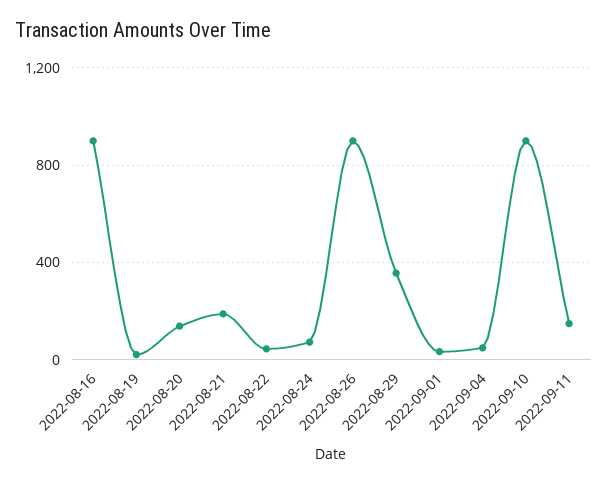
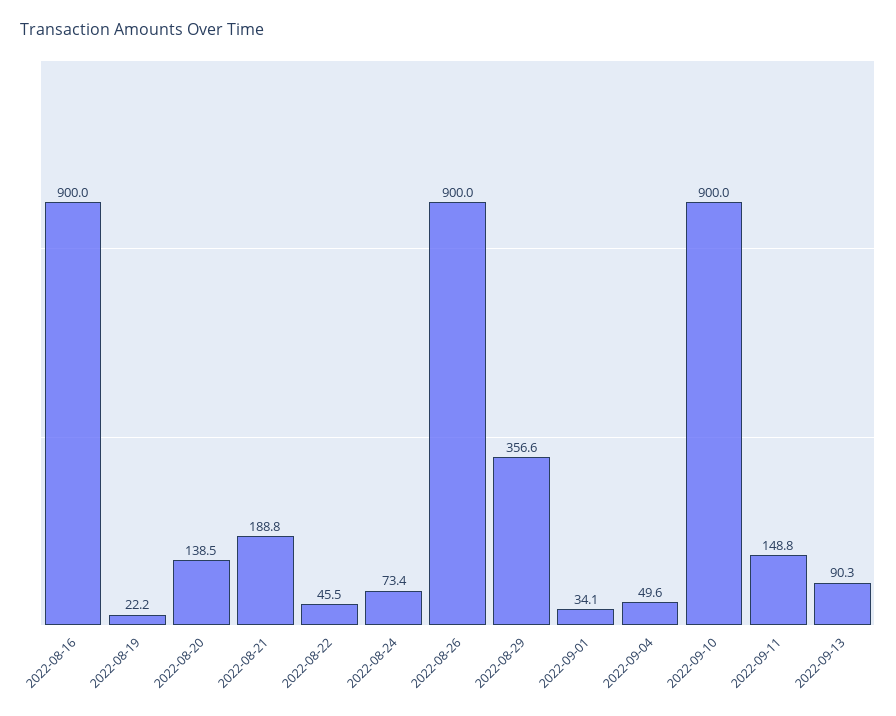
2022-09-13: none -> 90.3

